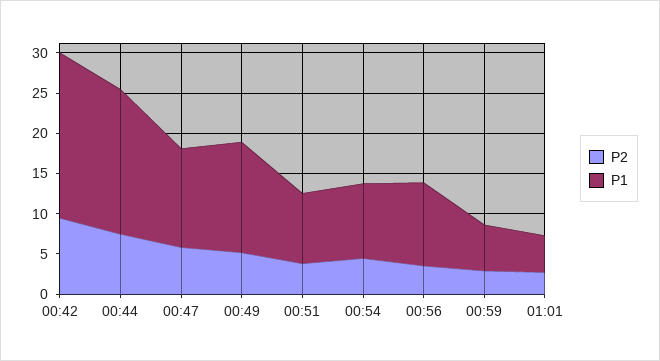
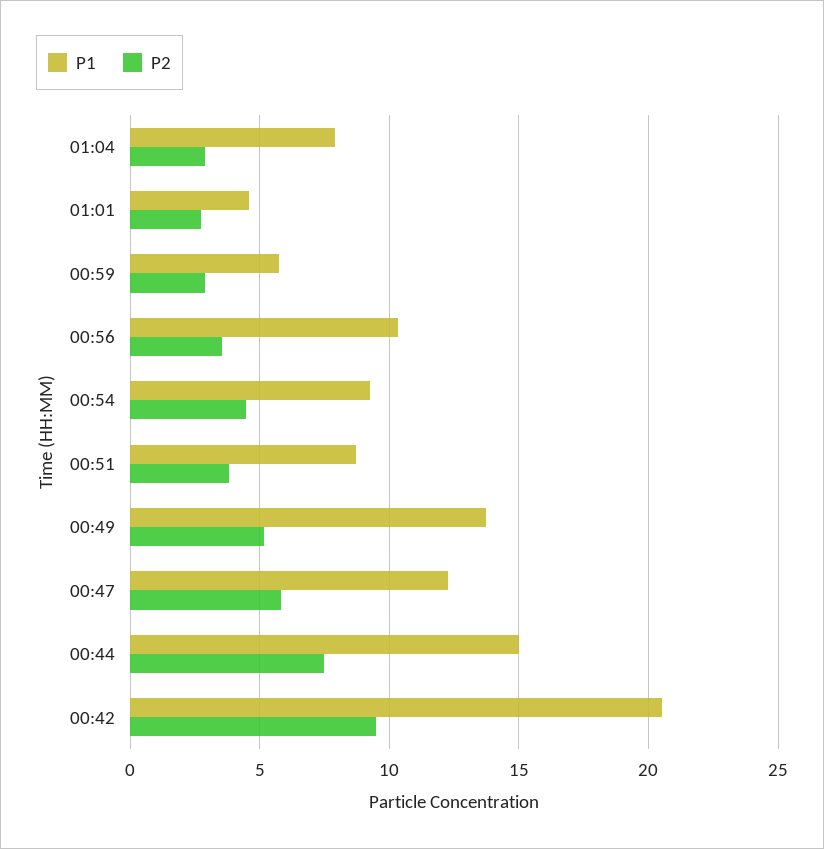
P1, 00:44: 18 -> 15
P1, 01:04: none -> 8
P2, 01:04: none -> 3

